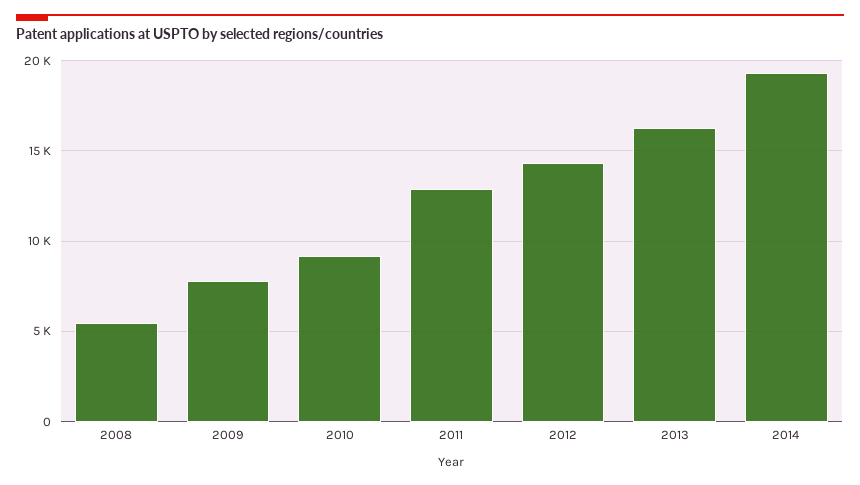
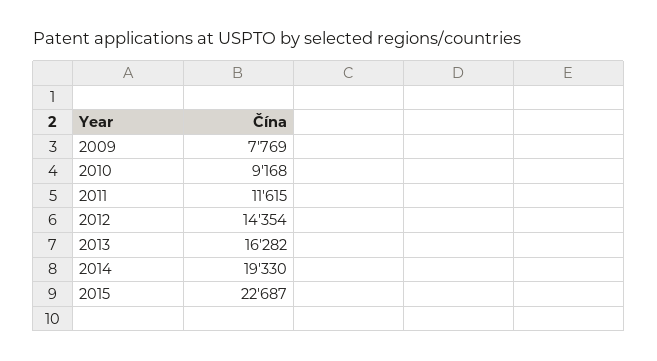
2008: 5500 -> none
2011: 13000 -> 11615
2015: none -> 22687

